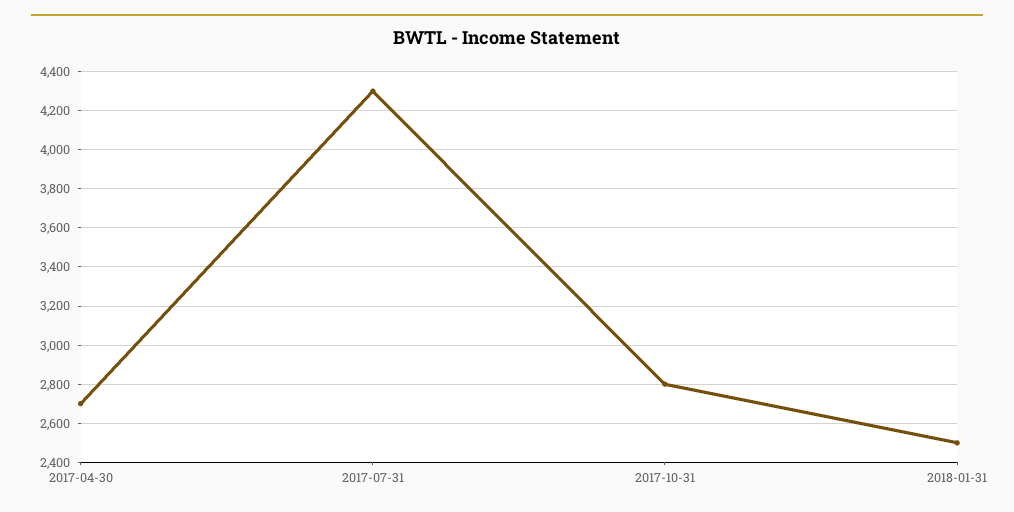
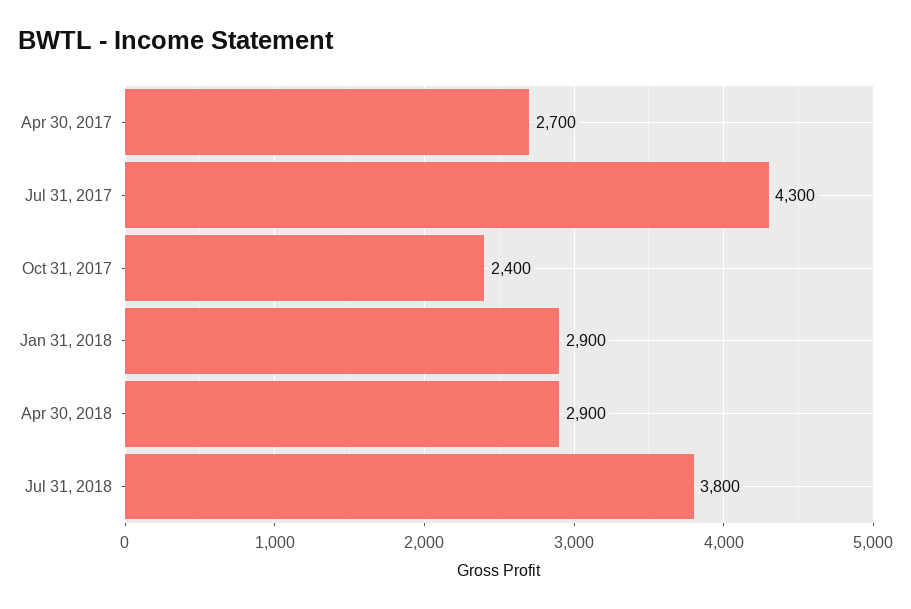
2017-10-31: 2800 -> 2400
2018-01-31: 2500 -> 2900
Apr 30, 2018: none -> 2900
Jul 31, 2018: none -> 3800

